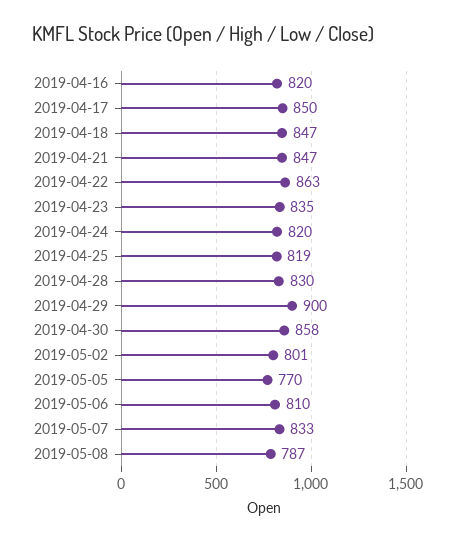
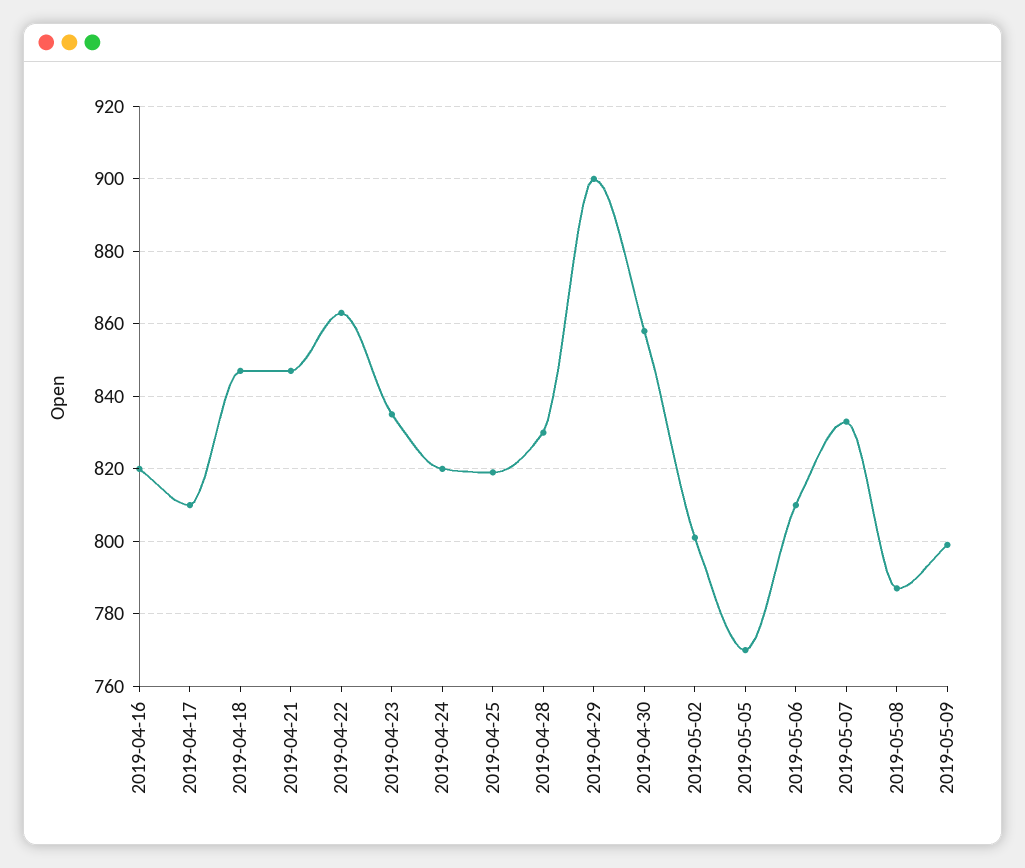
2019-04-17: 850 -> 810
2019-05-09: none -> 800

